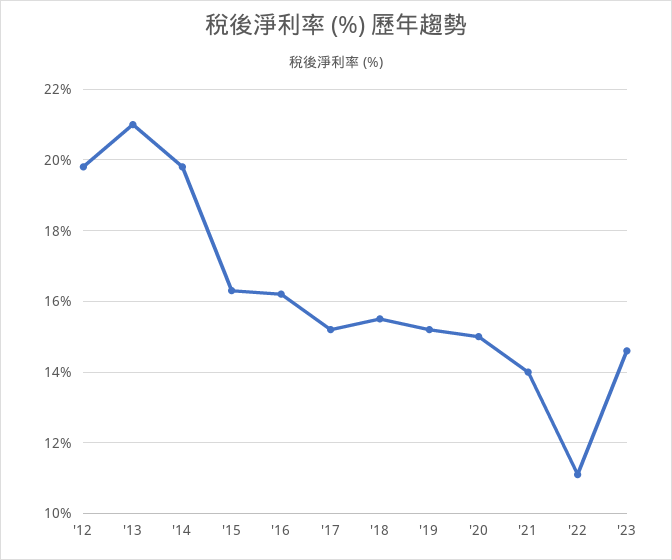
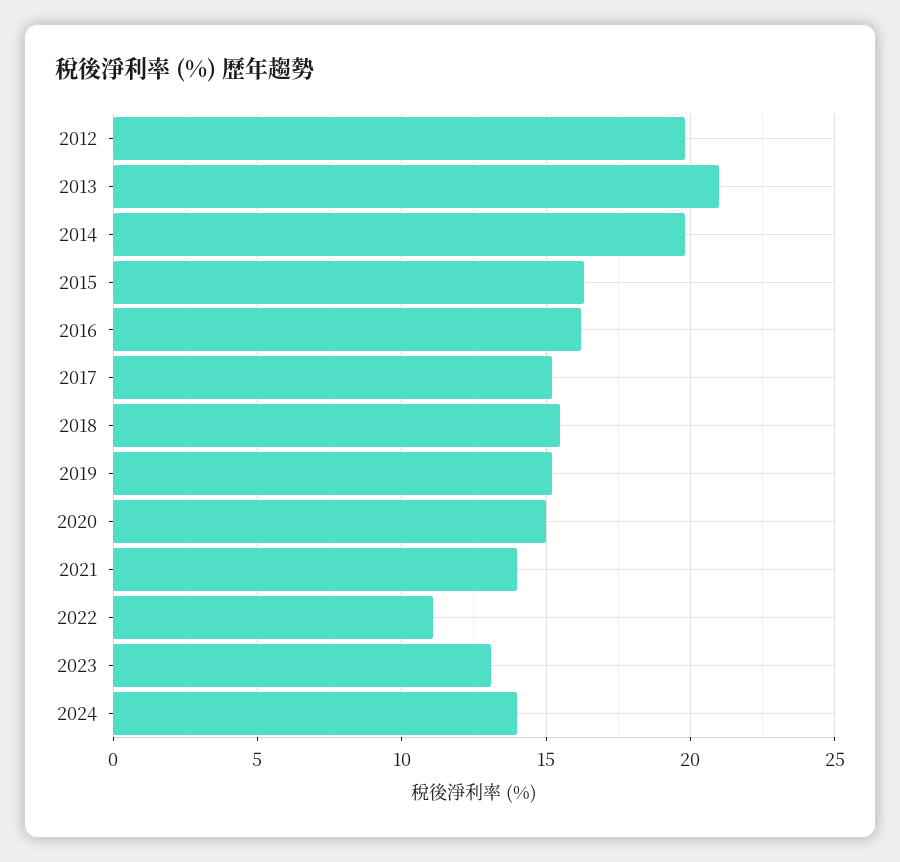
'23: 14.5 -> 13
2024: none -> 14

